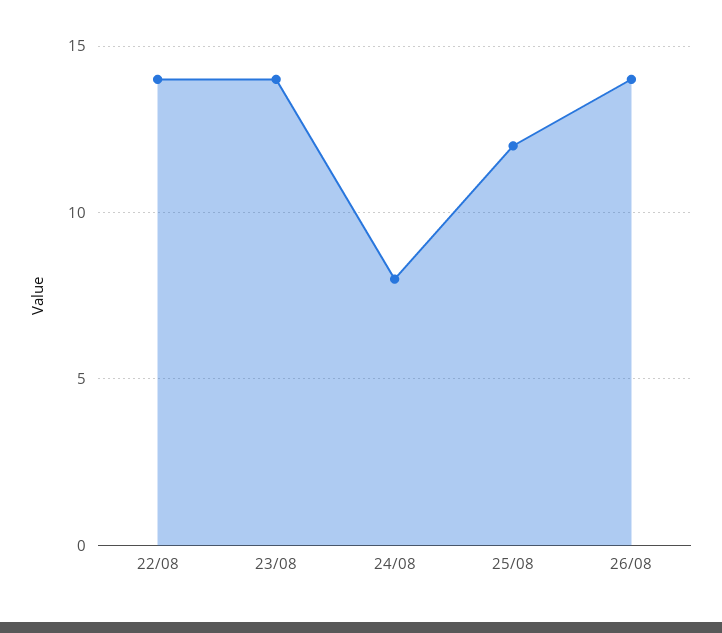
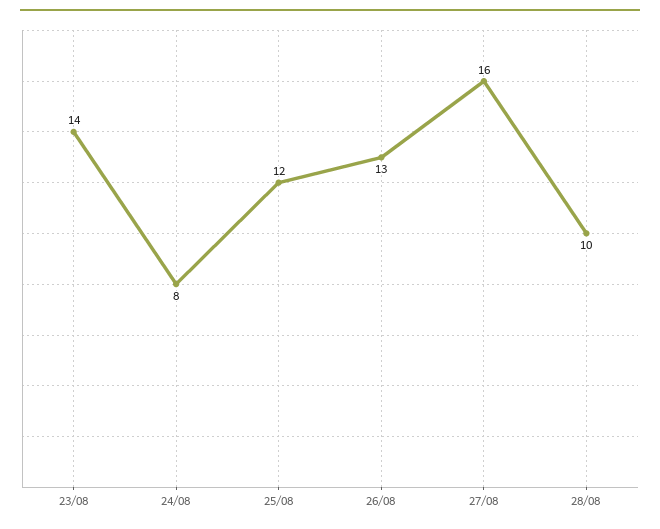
22/08: 14 -> none
26/08: 14 -> 13
27/08: none -> 16
28/08: none -> 10

